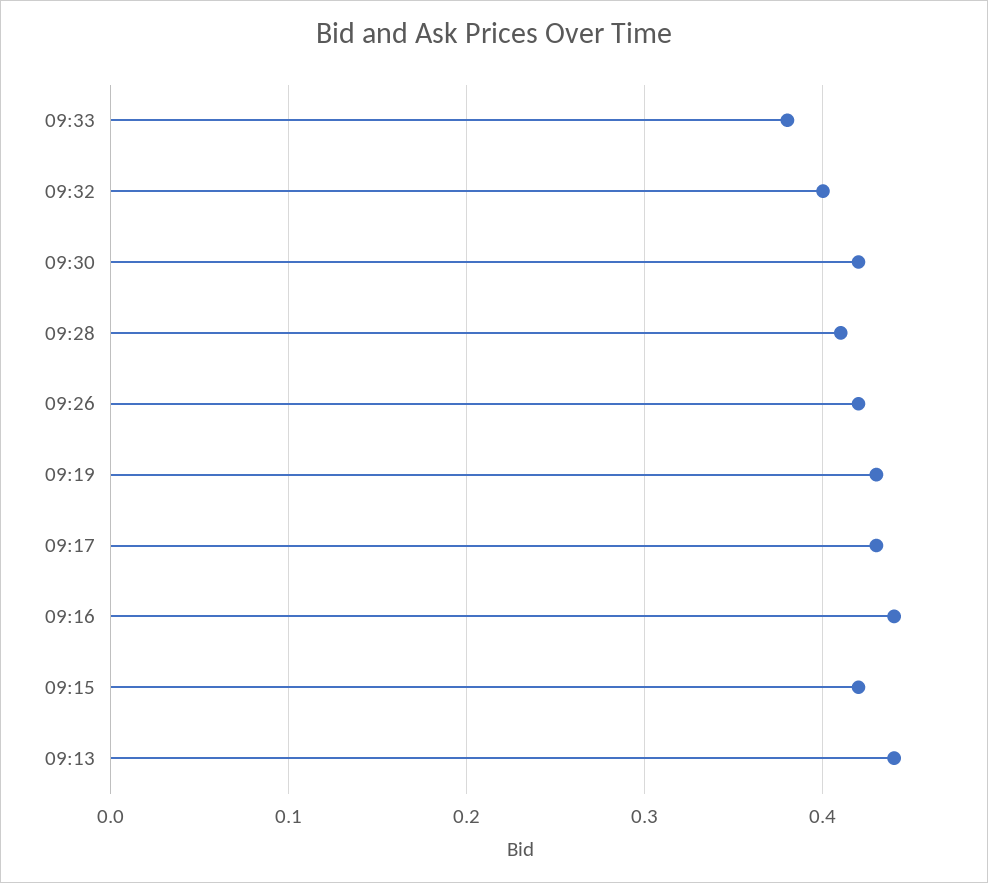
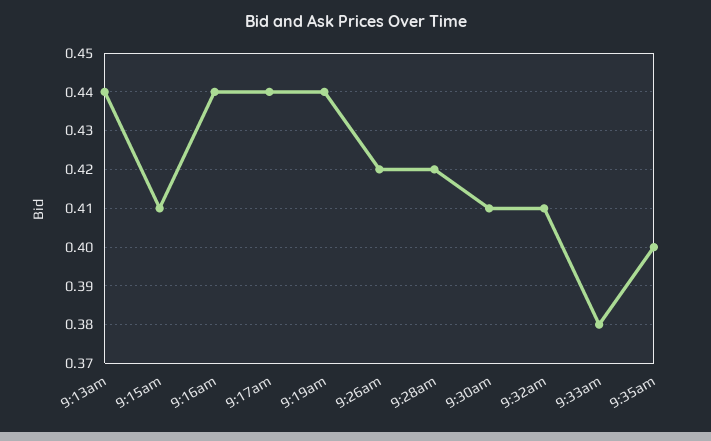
09:32: 0.4 -> 0.41
09:30: 0.42 -> 0.41
09:28: 0.41 -> 0.42
09:19: 0.43 -> 0.44
09:17: 0.43 -> 0.44
09:15: 0.42 -> 0.41
9:35am: none -> 0.4

